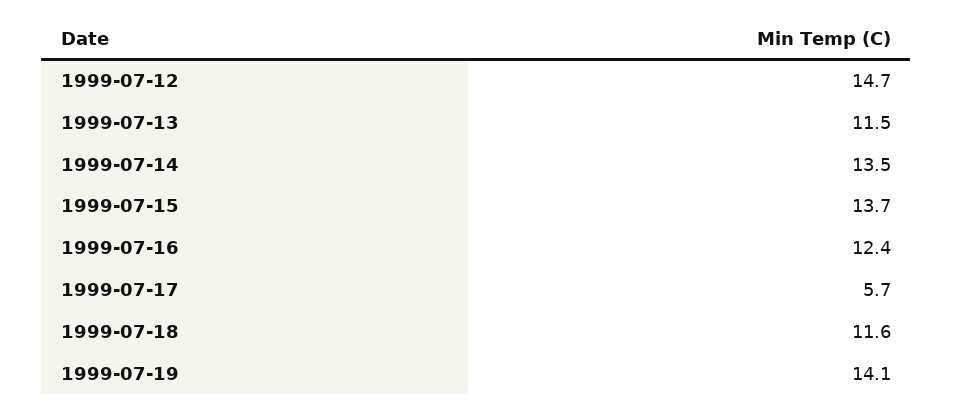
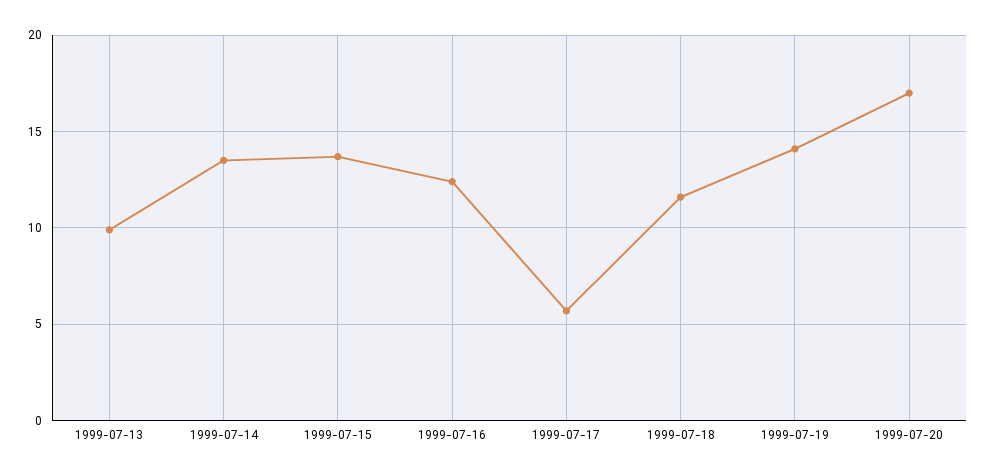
1999-07-12: 14.7 -> none
1999-07-13: 11.5 -> 10
1999-07-20: none -> 17

